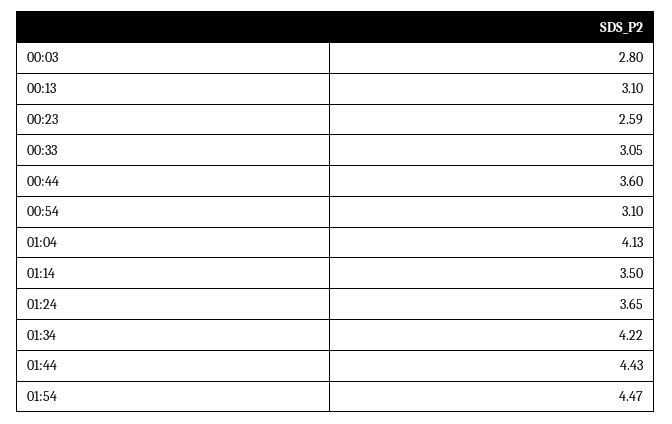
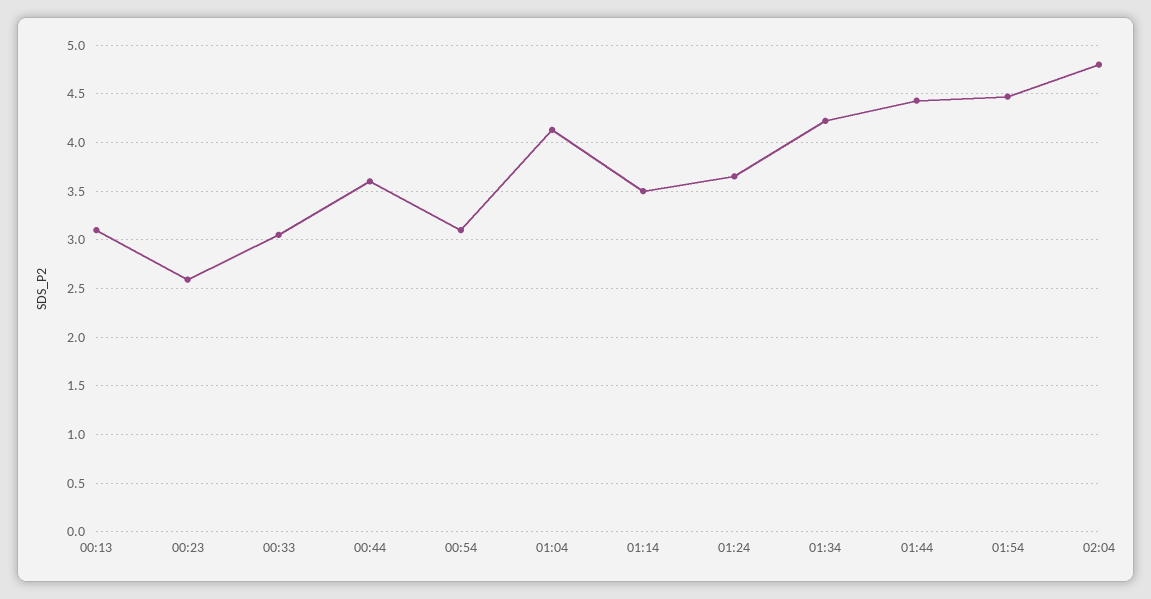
00:03: 2.8 -> none
02:04: none -> 4.8

